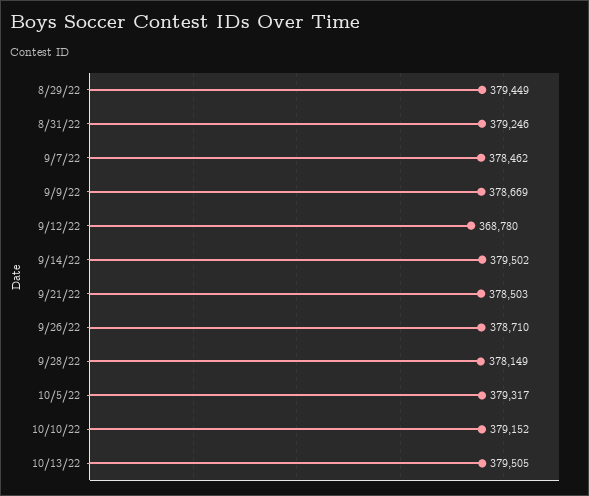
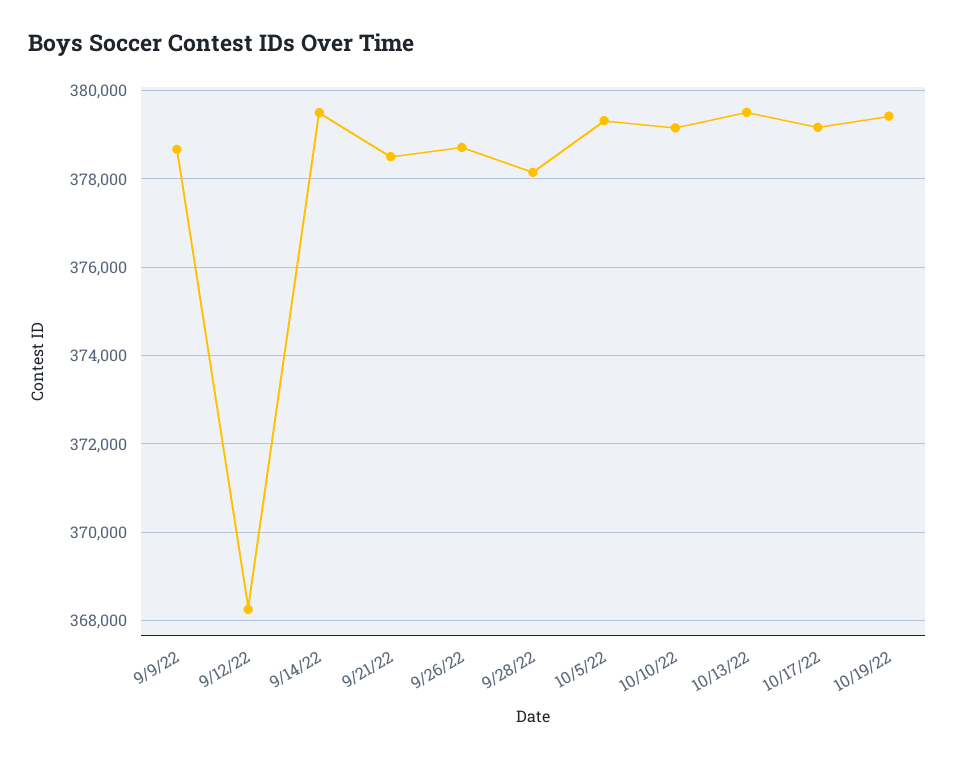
8/29/22: 379449 -> none
8/31/22: 379246 -> none
9/7/22: 378462 -> none
9/12/22: 368780 -> 368200
10/17/22: none -> 379200
10/19/22: none -> 379400

